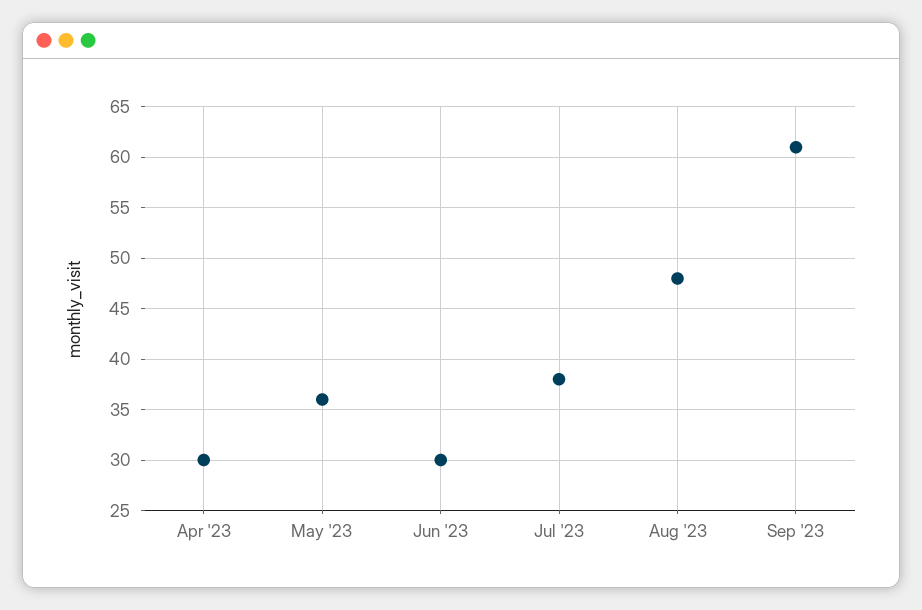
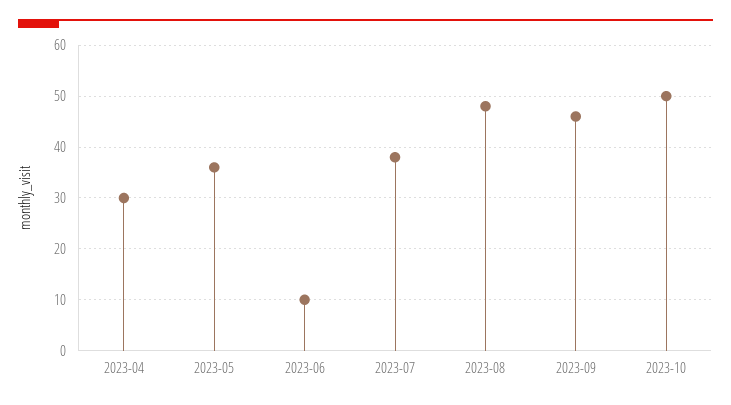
Jun '23: 30 -> 10
Sep '23: 61 -> 45
2023-10: none -> 50

